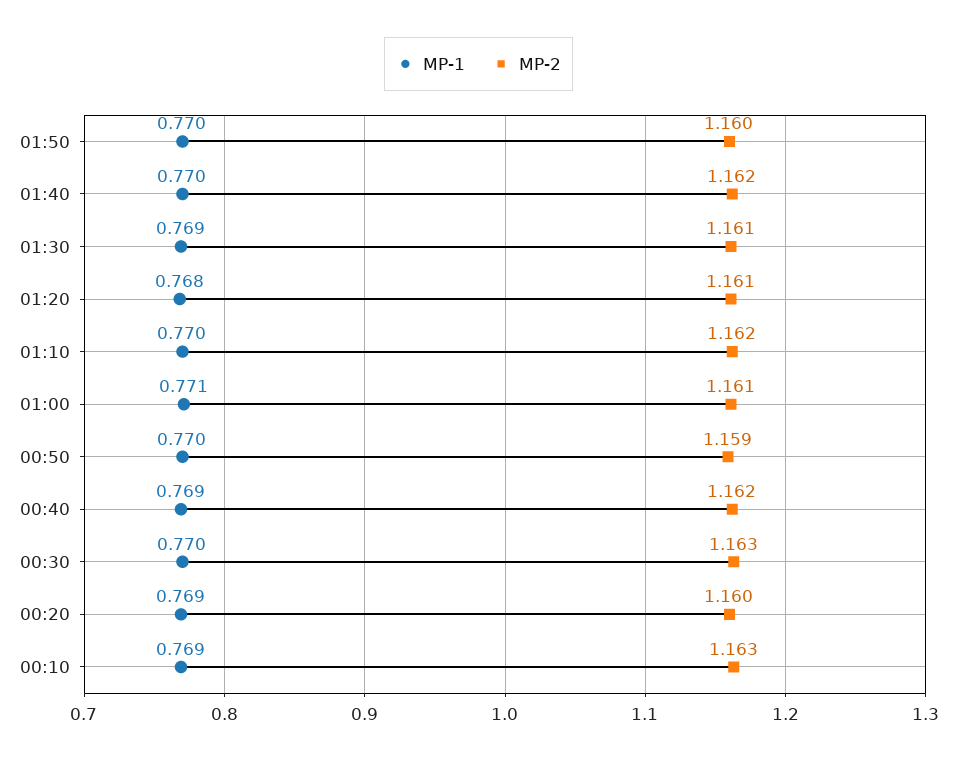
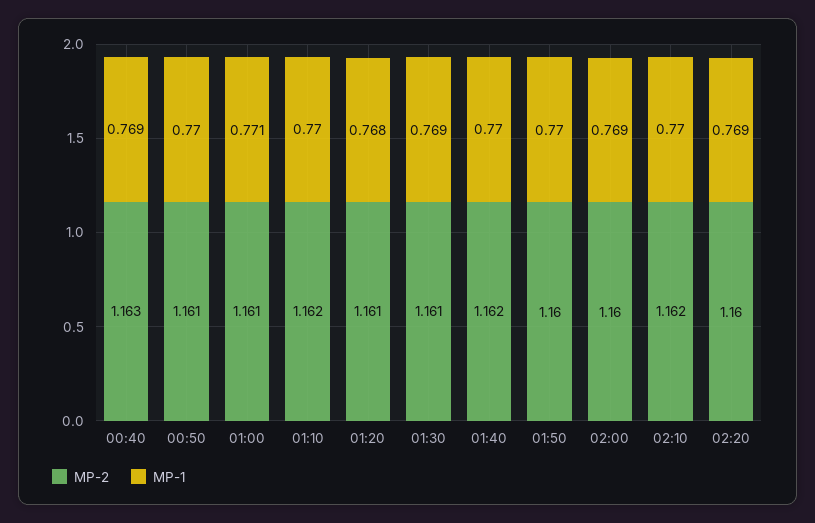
MP-2, 00:50: 1.159 -> 1.161
MP-2, 00:40: 1.162 -> 1.163
MP-1, 00:30: 0.77 -> none
MP-2, 00:30: 1.163 -> none
MP-1, 00:20: 0.769 -> none
MP-2, 00:20: 1.16 -> none
MP-1, 00:10: 0.769 -> none
MP-2, 00:10: 1.163 -> none
MP-2, 02:00: none -> 1.16
MP-1, 02:00: none -> 0.769
MP-2, 02:10: none -> 1.162
MP-1, 02:10: none -> 0.77
MP-2, 02:20: none -> 1.16
MP-1, 02:20: none -> 0.769

